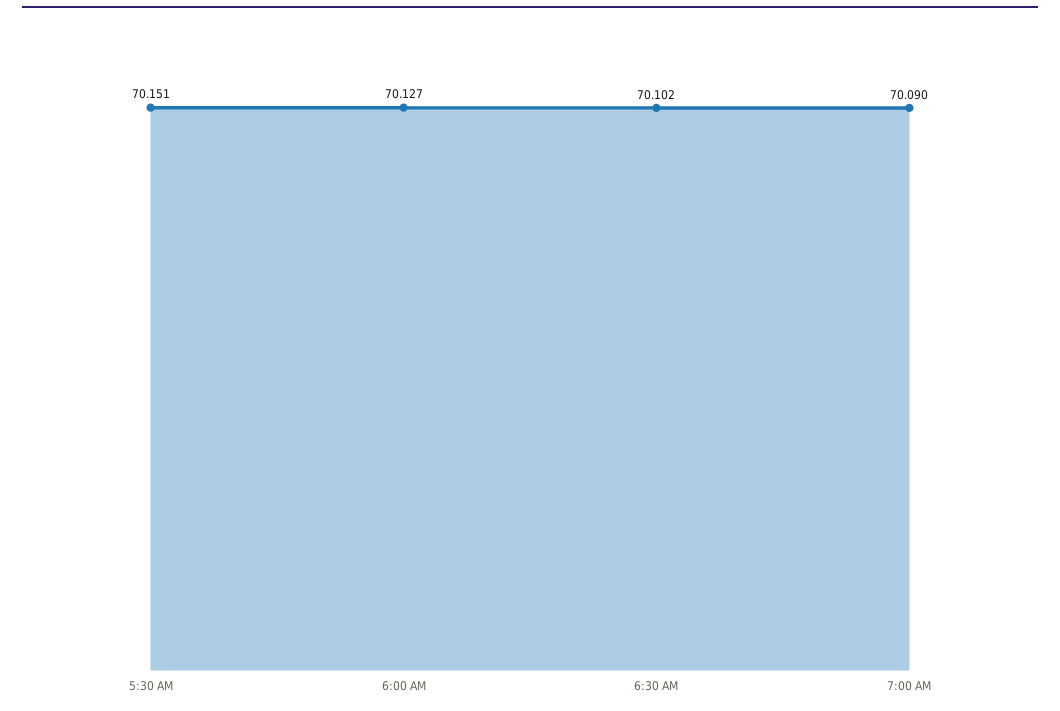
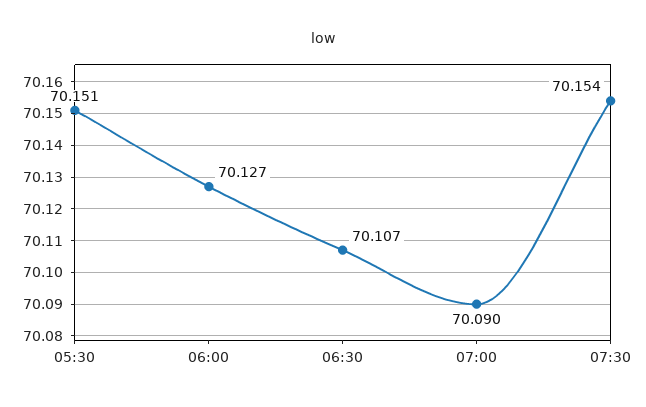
6:30 AM: 70.102 -> 70.107
07:30: none -> 70.154

